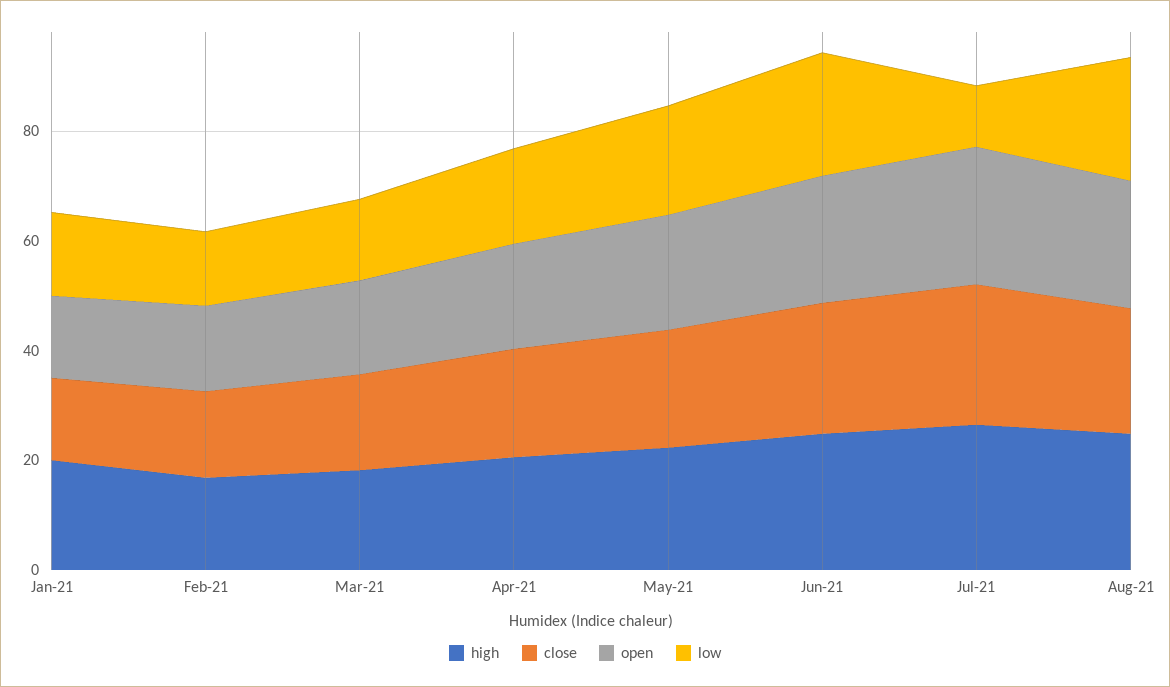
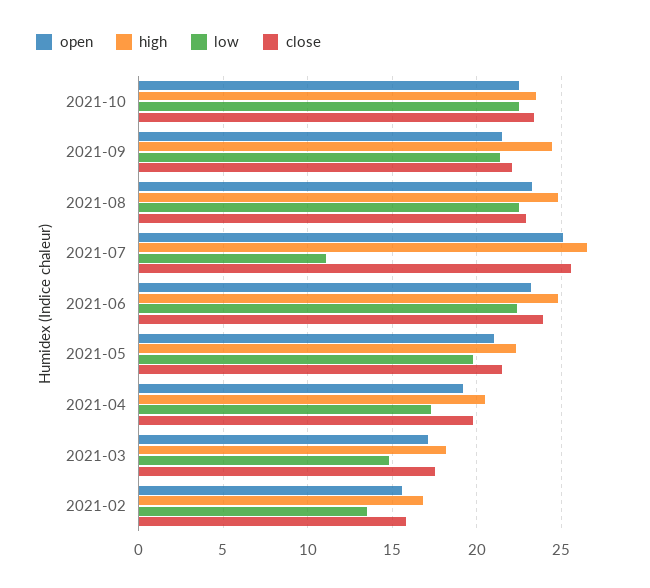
high, Jan-21: 20 -> none
close, Jan-21: 15 -> none
open, Jan-21: 15 -> none
low, Jan-21: 15 -> none
open, 2021-10: none -> 22.5
high, 2021-10: none -> 23.5
low, 2021-10: none -> 22.5
close, 2021-10: none -> 23.5
open, 2021-09: none -> 21.5
high, 2021-09: none -> 24.5
low, 2021-09: none -> 21.5
close, 2021-09: none -> 22

